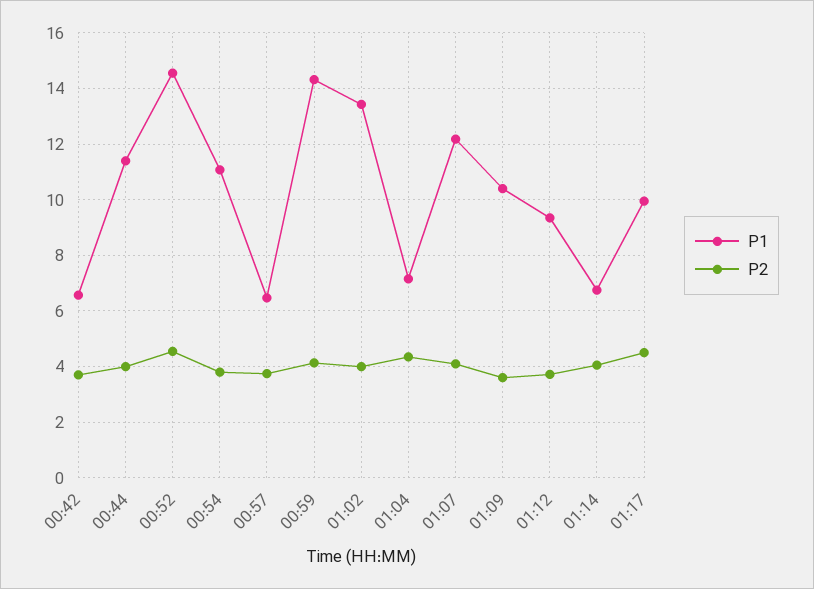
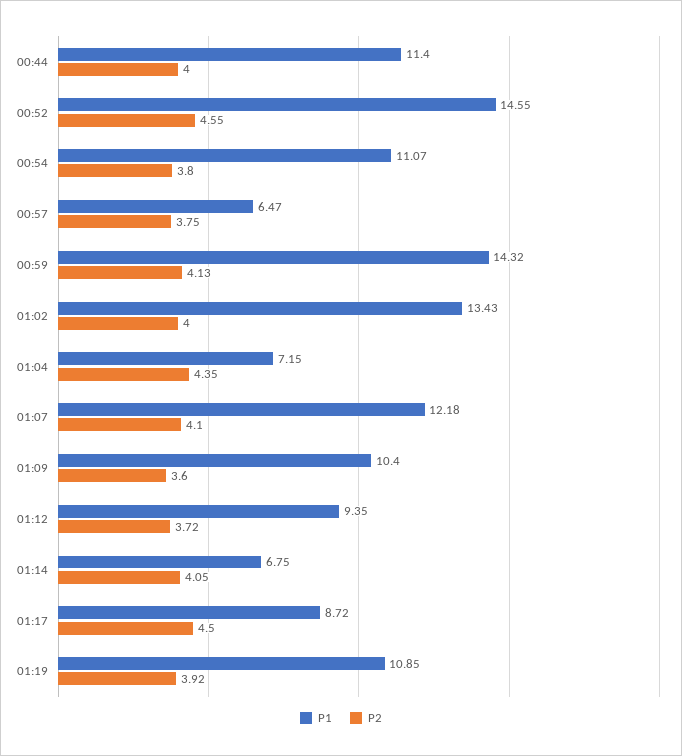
P1, 00:42: 6.5 -> none
P2, 00:42: 3.75 -> none
P1, 01:17: 10 -> 8.72
P1, 01:19: none -> 10.85
P2, 01:19: none -> 3.92

